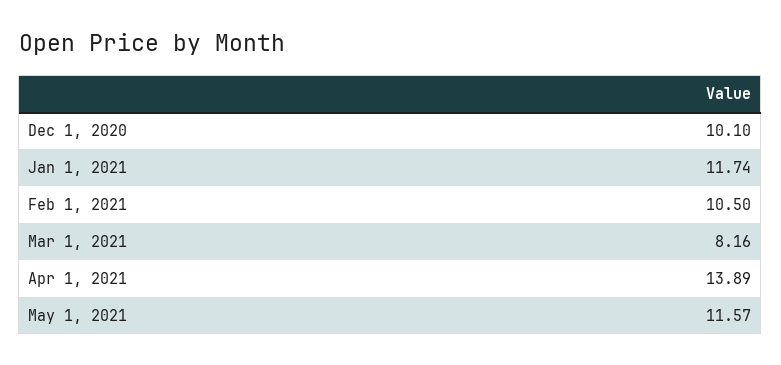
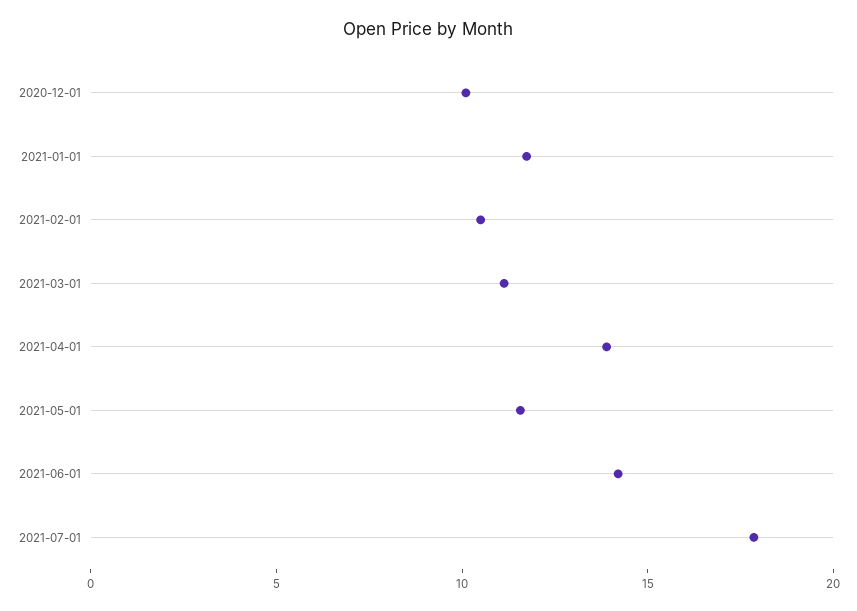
Mar 1, 2021: 8.16 -> 11
2021-06-01: none -> 14
2021-07-01: none -> 18

